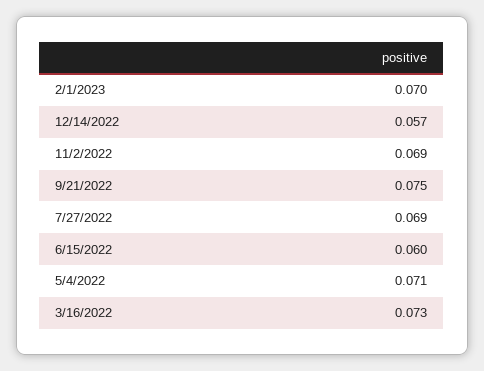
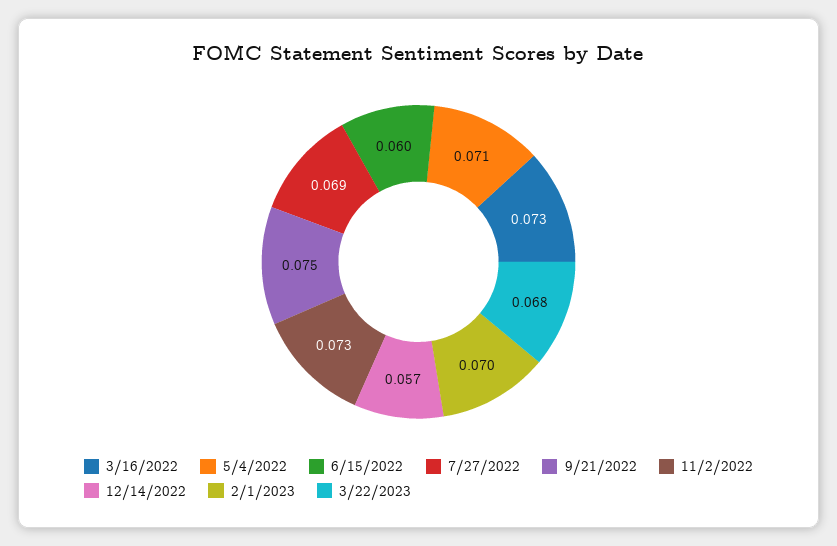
11/2/2022: 0.069 -> 0.073
3/22/2023: none -> 0.068

